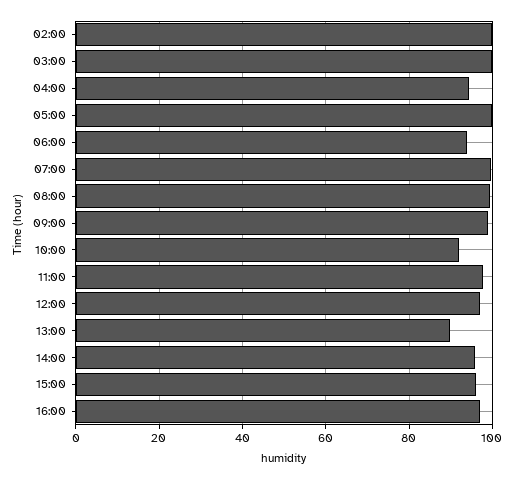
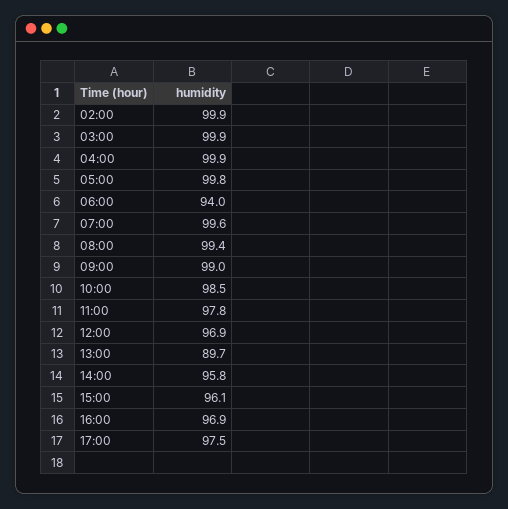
04:00: 94 -> 99.9
10:00: 92 -> 98.5
17:00: none -> 97.5

